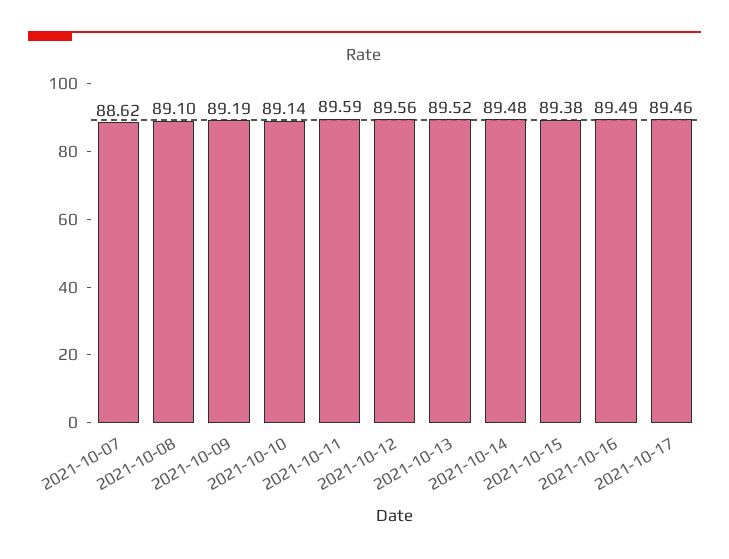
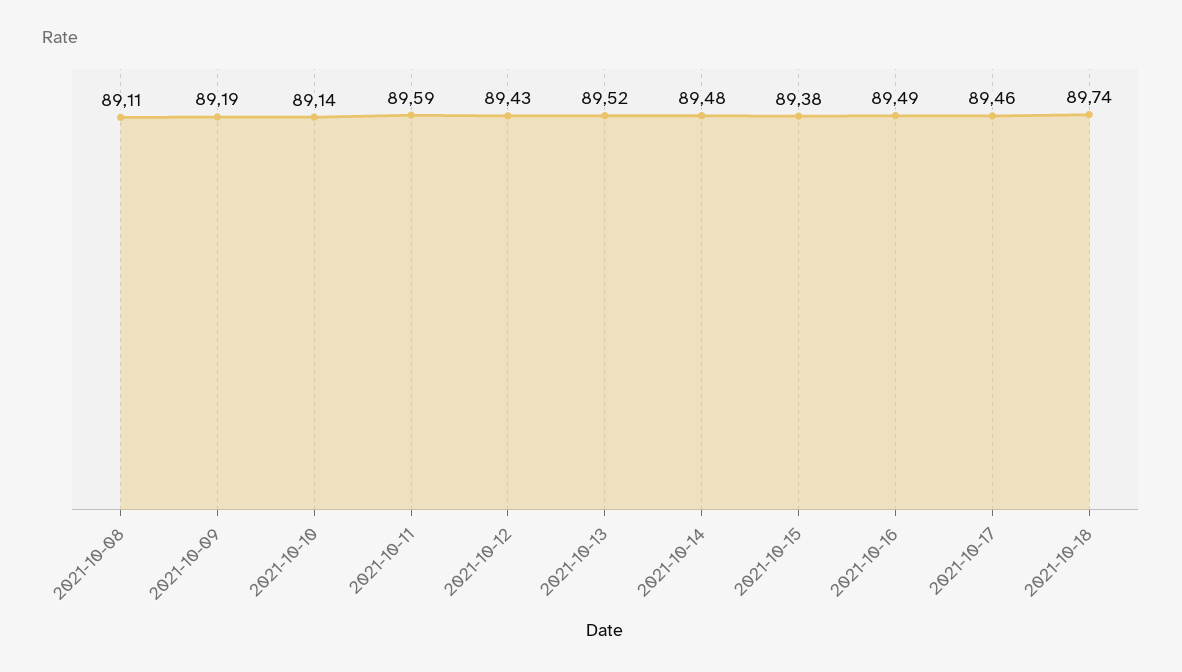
2021-10-07: 88.62 -> none
2021-10-08: 89.1 -> 89.11
2021-10-12: 89.56 -> 89.43
2021-10-18: none -> 89.74

